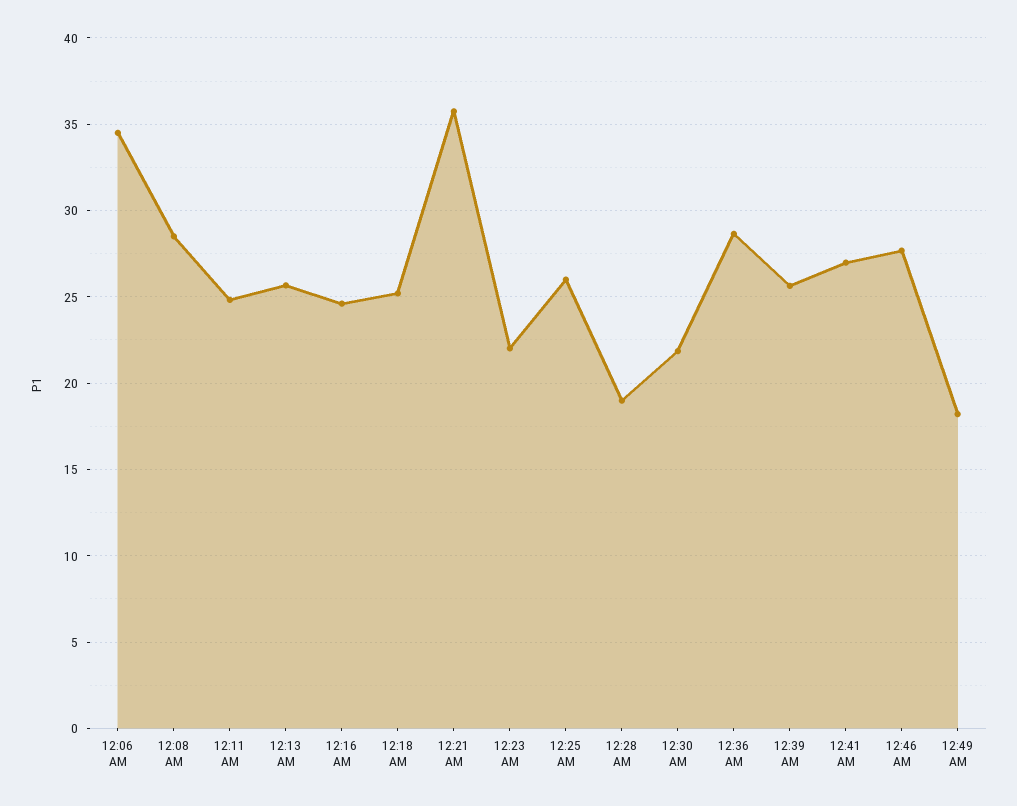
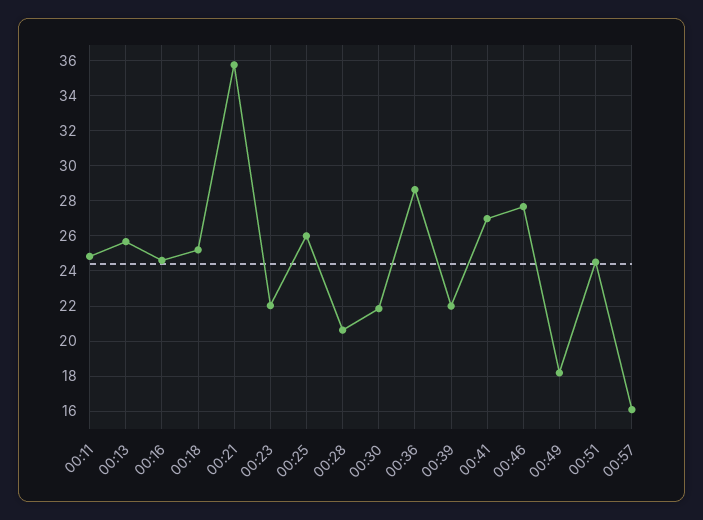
12:06 AM: 34.5 -> none
12:08 AM: 28.5 -> none
12:28 AM: 19 -> 20.5
12:39 AM: 25.5 -> 22
00:51: none -> 24.5
00:57: none -> 16

